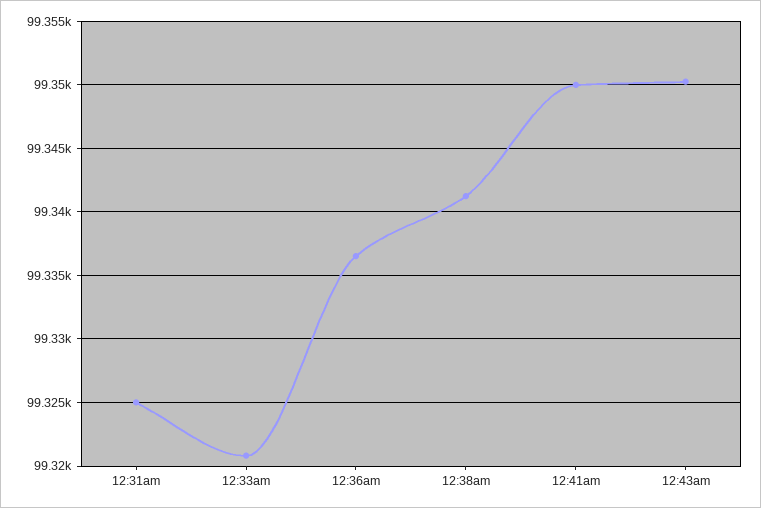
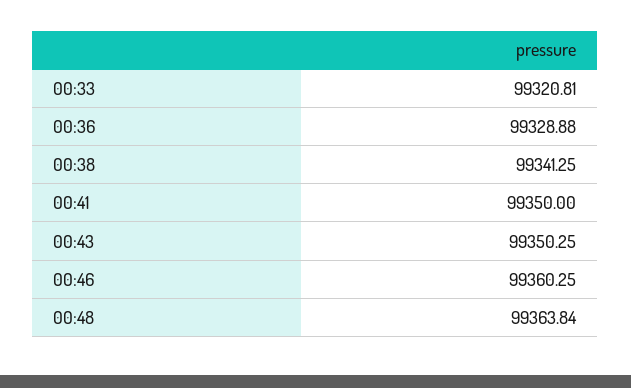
12:31am: 99325 -> none
12:36am: 99336.5 -> 99328.88
00:46: none -> 99360.25
00:48: none -> 99363.84

